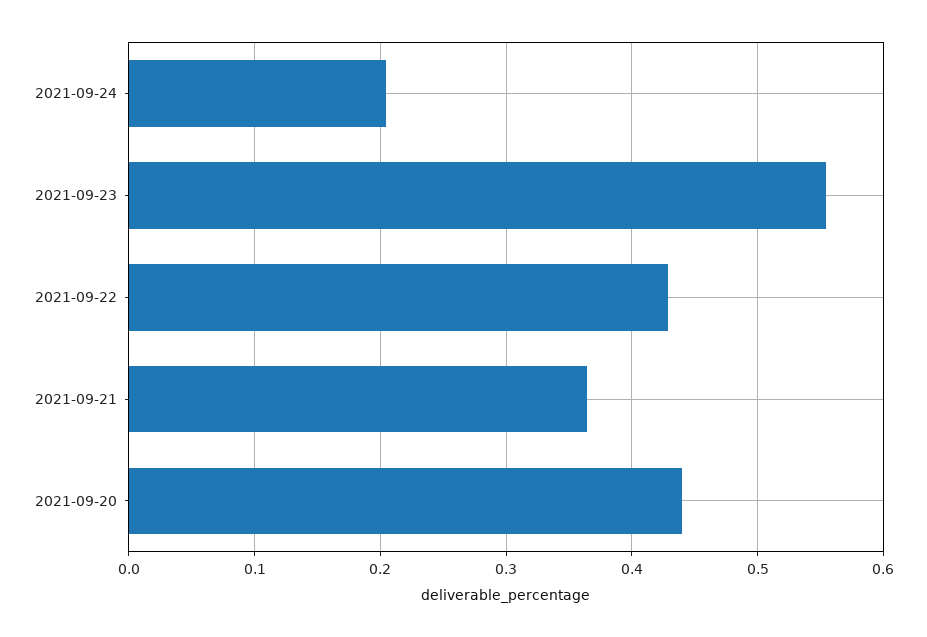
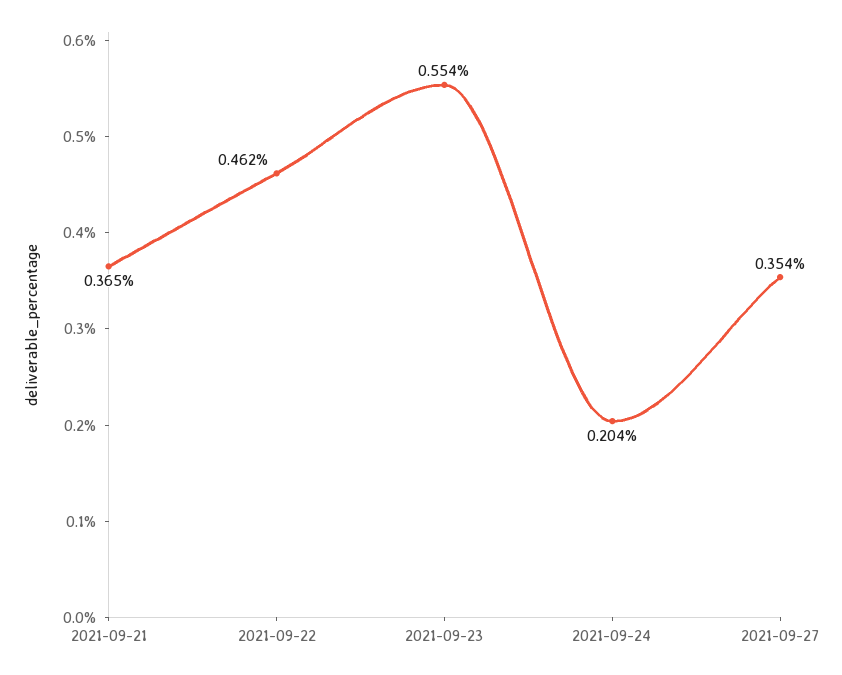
2021-09-22: 0.43 -> 0.462
2021-09-20: 0.44 -> none
2021-09-27: none -> 0.354

